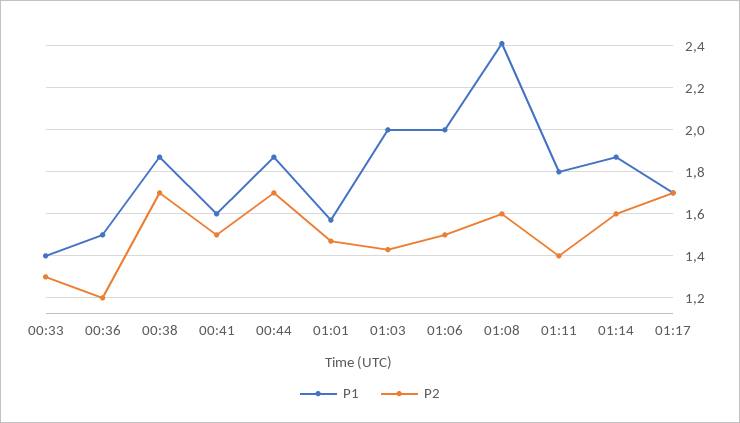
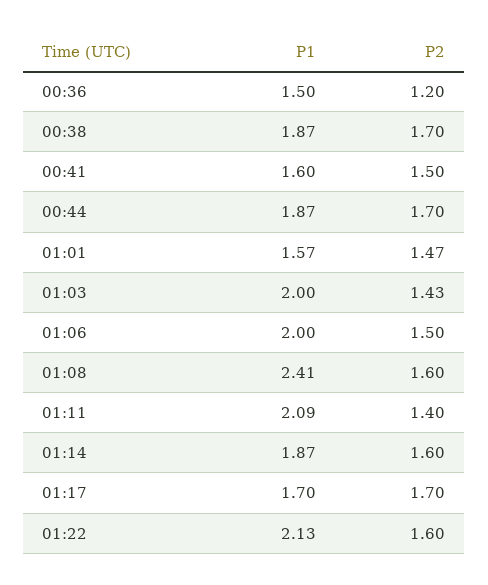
P1, 00:33: 1.4 -> none
P2, 00:33: 1.3 -> none
P1, 01:11: 1.8 -> 2.09
P1, 01:22: none -> 2.13
P2, 01:22: none -> 1.6

